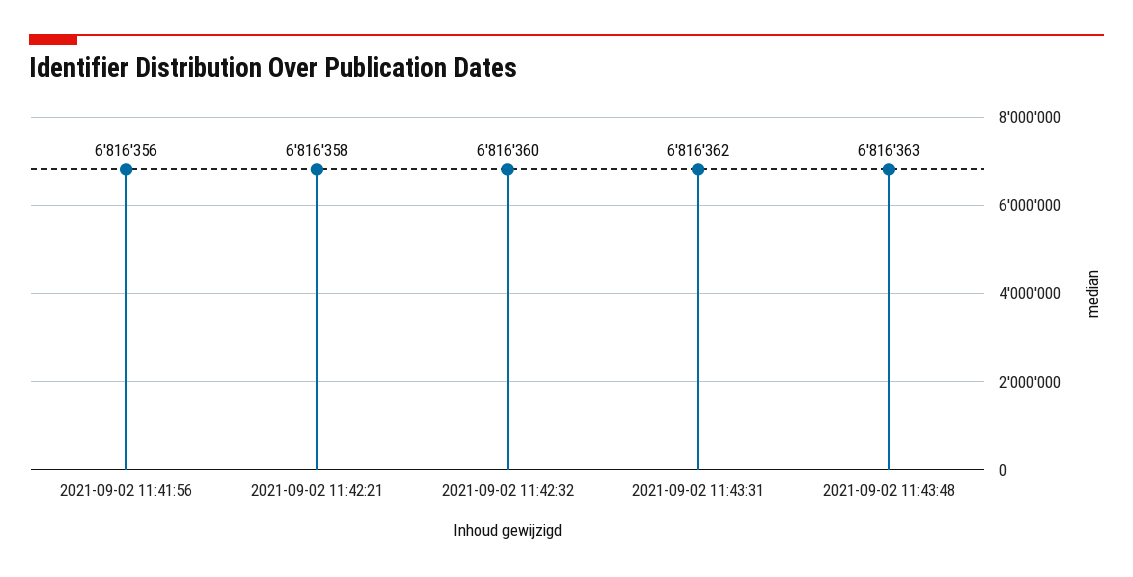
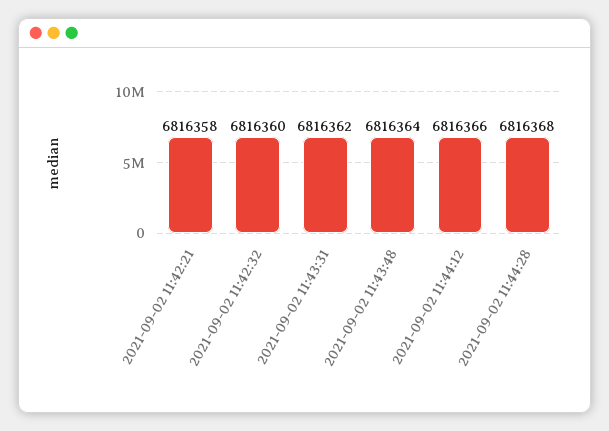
2021-09-02 11:41:56: 6816356 -> none
2021-09-02 11:43:48: 6816363 -> 6816364
2021-09-02 11:44:12: none -> 6816366
2021-09-02 11:44:28: none -> 6816368

